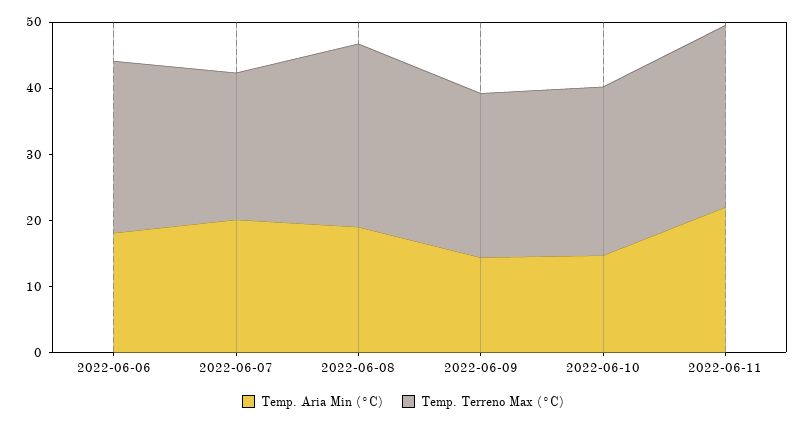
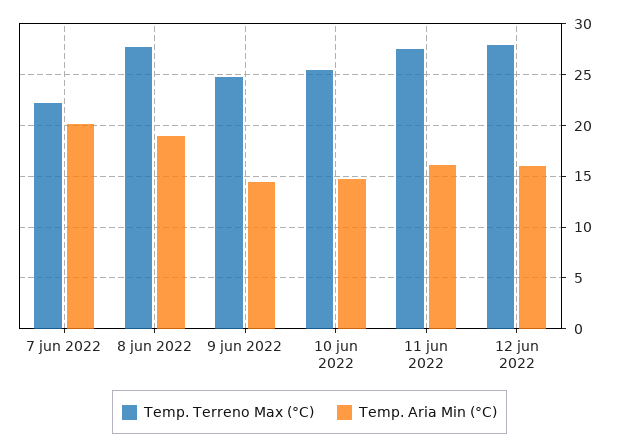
Temp. Aria Min (°C), 2022-06-06: 18 -> none
Temp. Terreno Max (°C), 2022-06-06: 26 -> none
Temp. Aria Min (°C), 2022-06-11: 22 -> 16
Temp. Terreno Max (°C), 12 jun 2022: none -> 28
Temp. Aria Min (°C), 12 jun 2022: none -> 16

